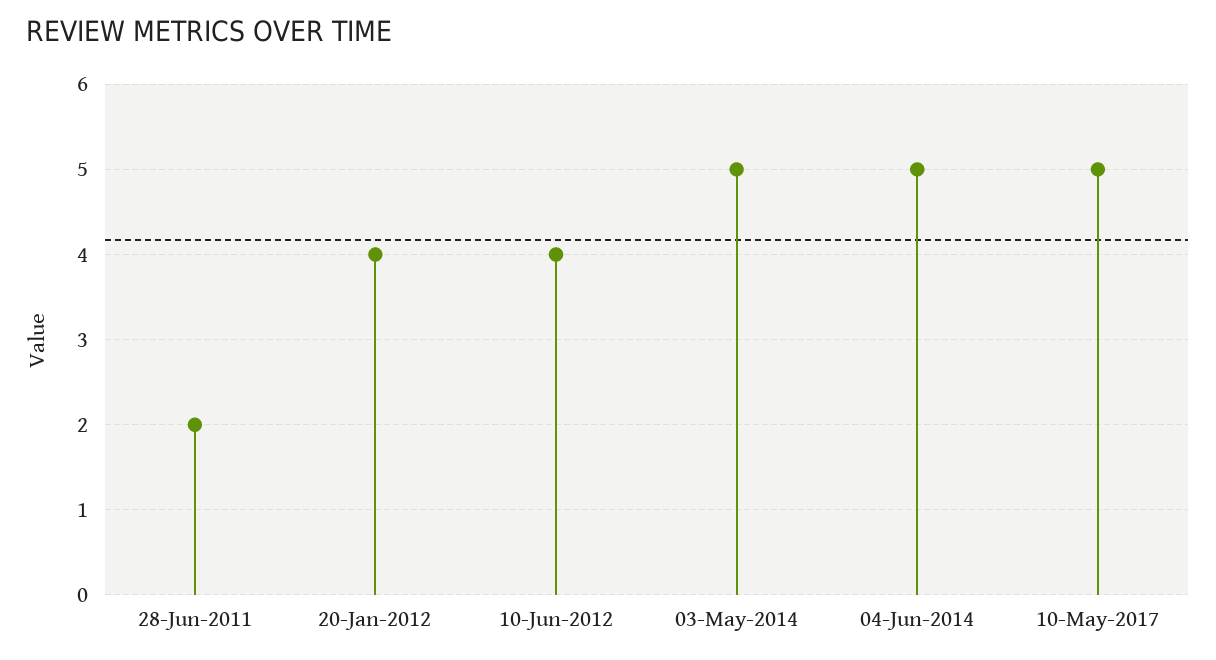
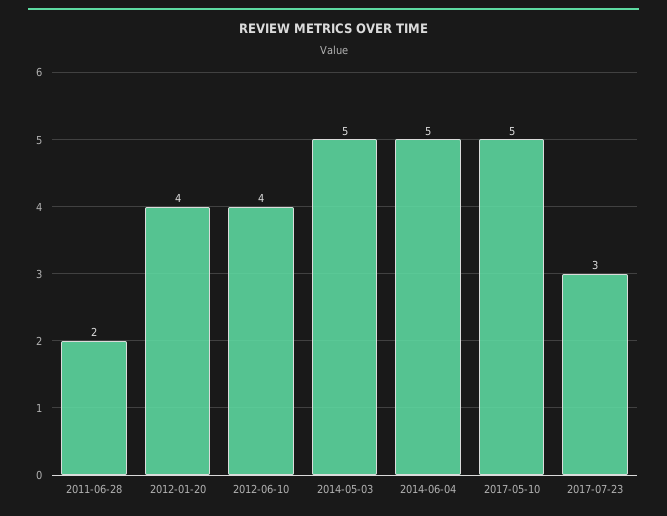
2017-07-23: none -> 3

